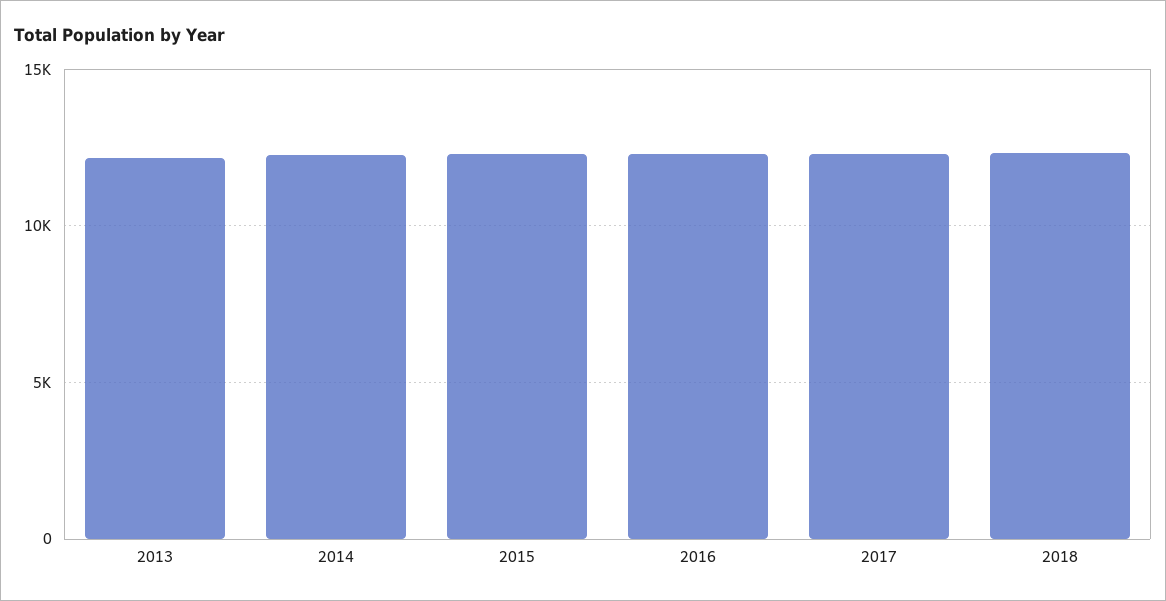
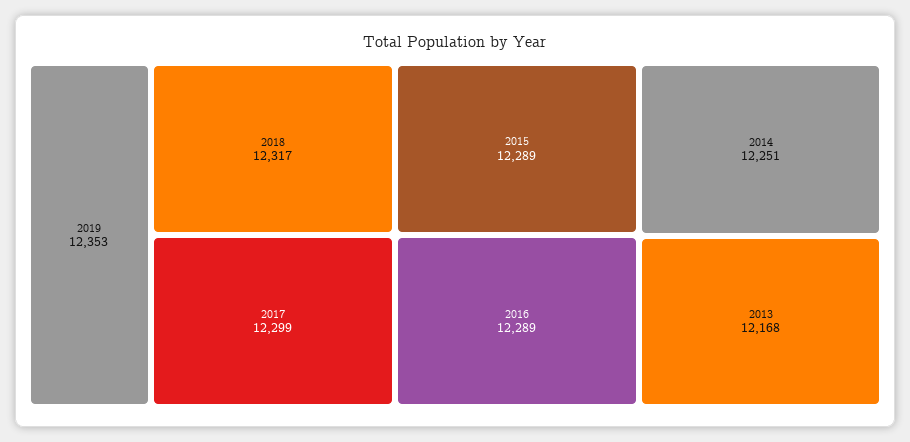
2019: none -> 12353

